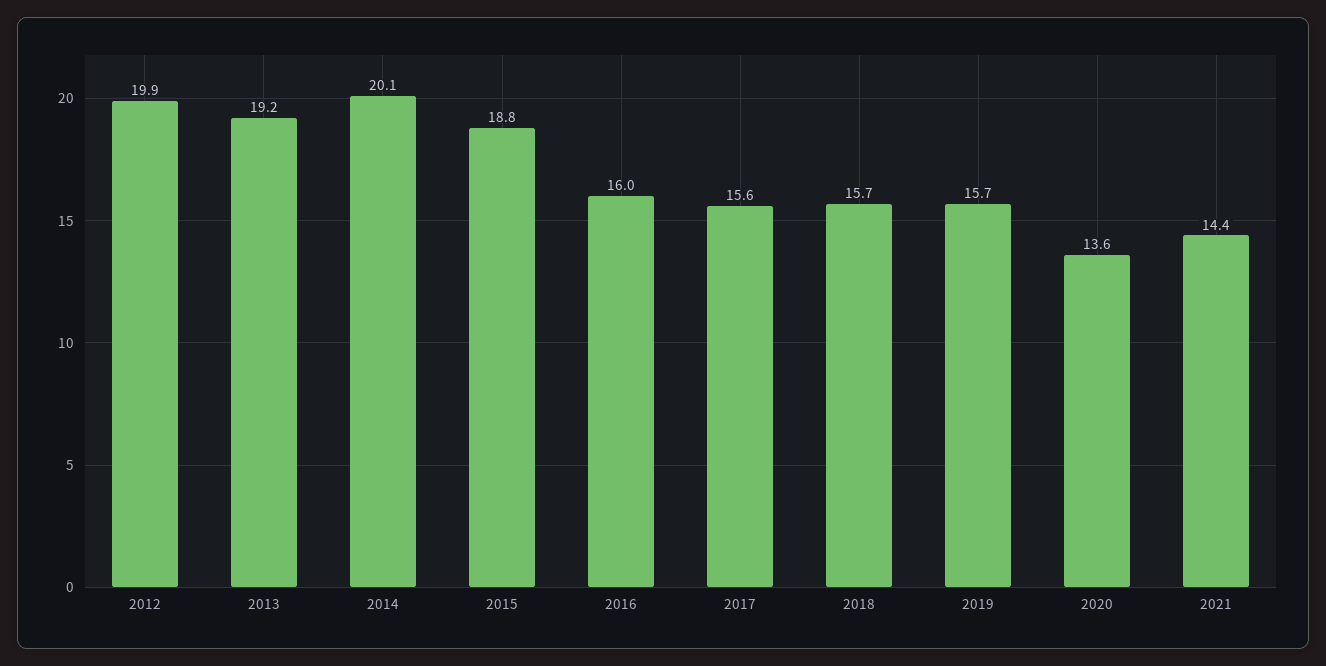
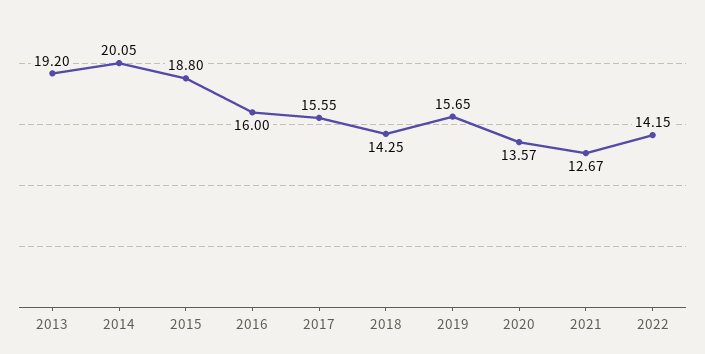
2012: 19.9 -> none
2018: 15.7 -> 14.25
2021: 14.4 -> 12.67
2022: none -> 14.15

